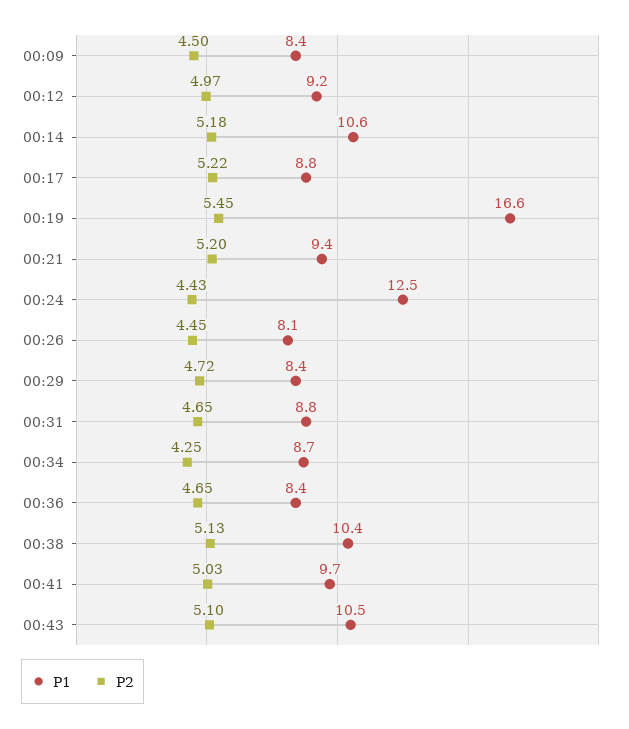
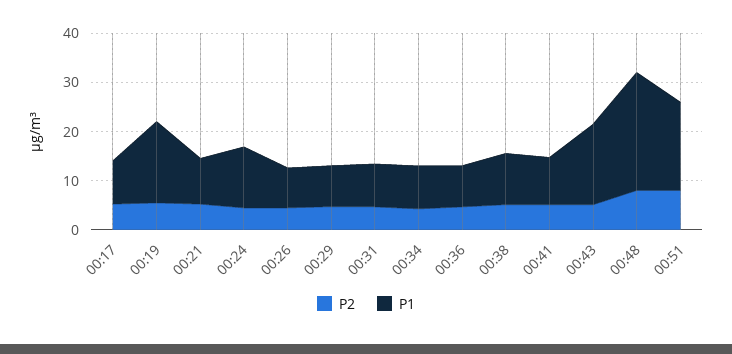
P1, 00:09: 8.4 -> none
P2, 00:09: 4.5 -> none
P1, 00:12: 9.2 -> none
P2, 00:12: 4.97 -> none
P1, 00:14: 10.6 -> none
P2, 00:14: 5.18 -> none
P1, 00:43: 10.5 -> 16
P2, 00:48: none -> 8
P1, 00:48: none -> 24
P2, 00:51: none -> 8
P1, 00:51: none -> 18

